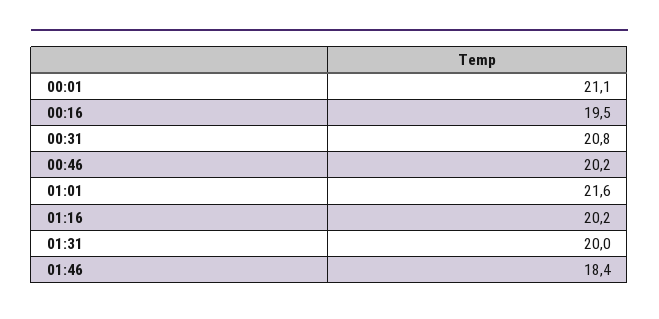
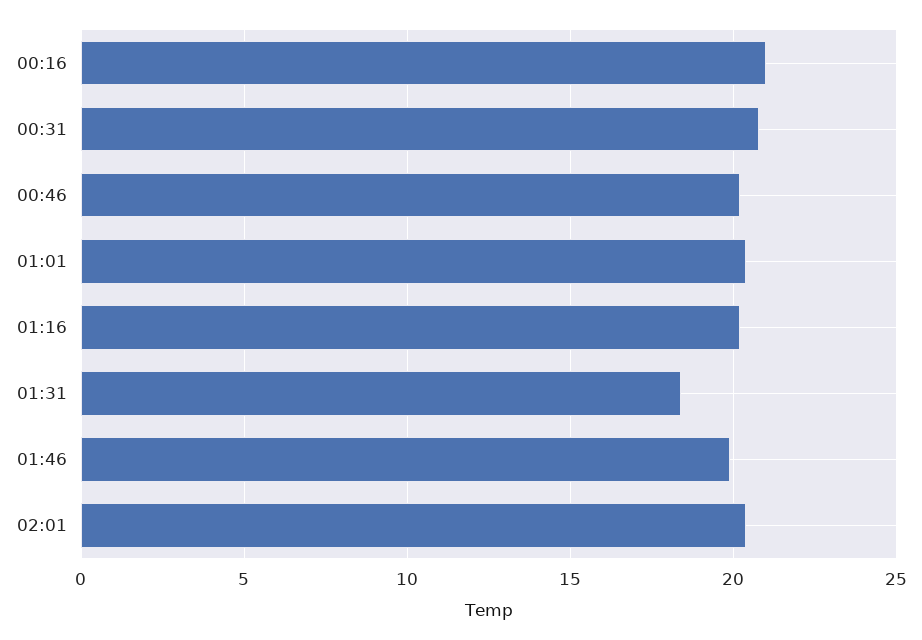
00:01: 21.1 -> none
00:16: 19.5 -> 21
01:01: 21.6 -> 20.5
01:31: 20 -> 18.5
01:46: 18.4 -> 20
02:01: none -> 20.5

